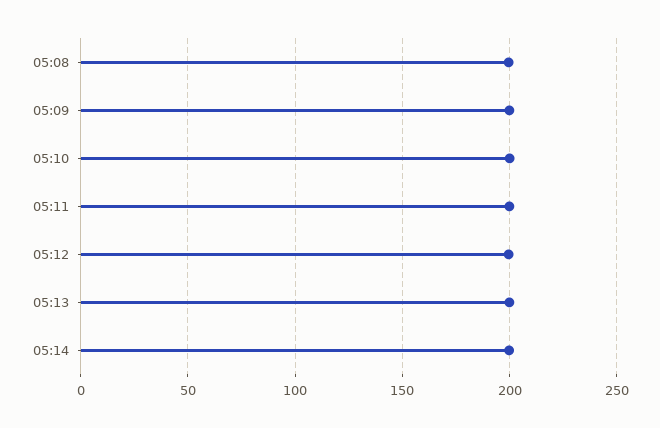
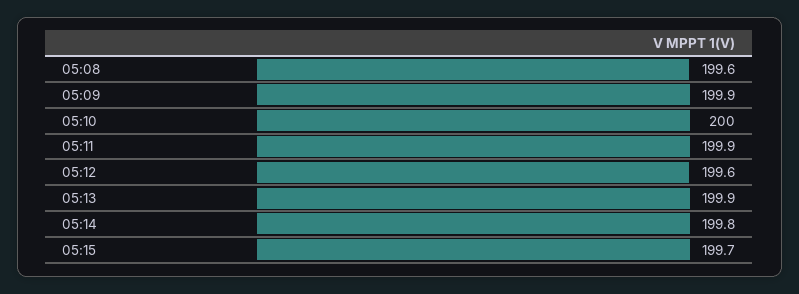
05:15: none -> 199.7

